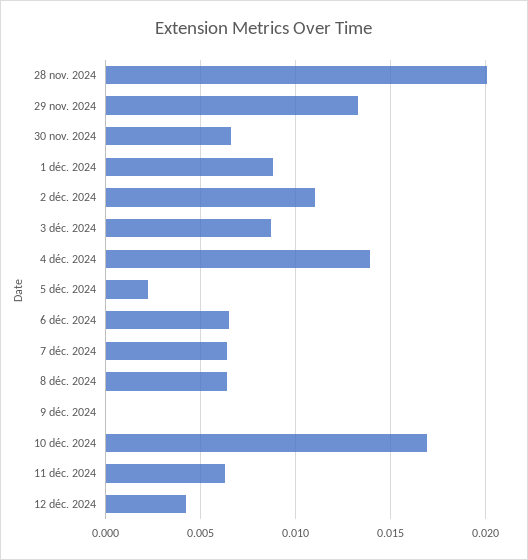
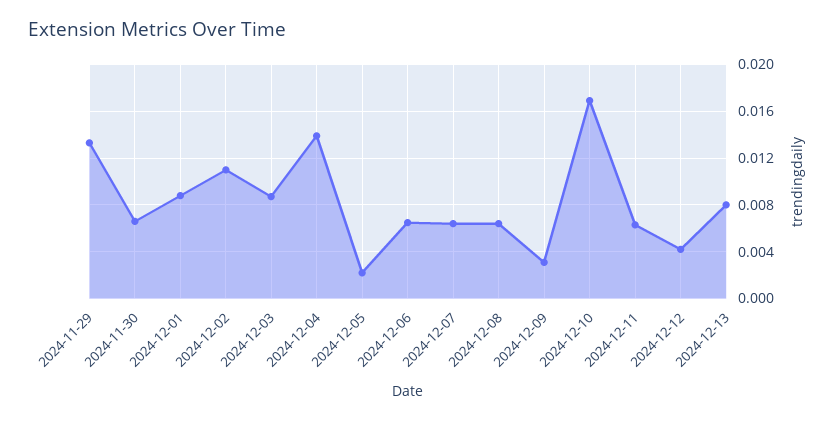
28 nov. 2024: 0.02 -> none
9 déc. 2024: 0 -> 0.003
2024-12-13: none -> 0.008

